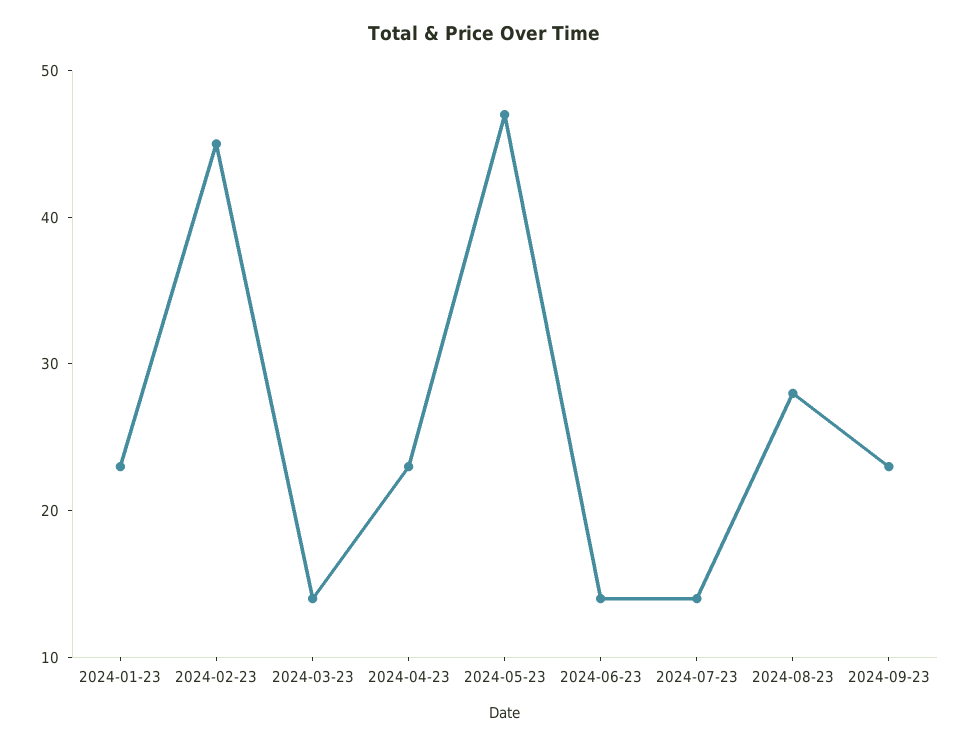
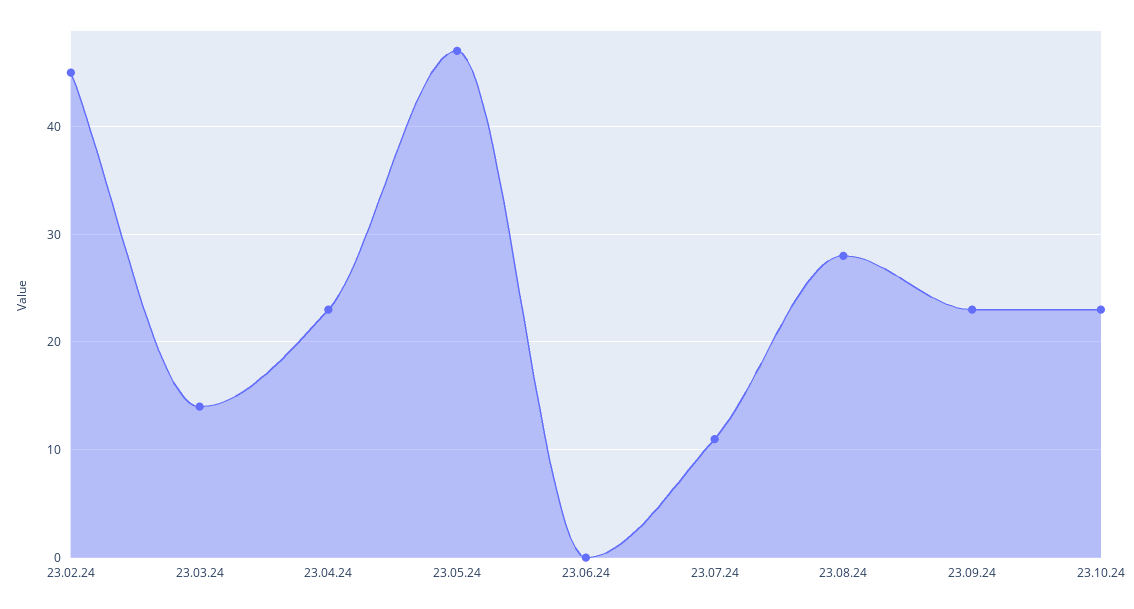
2024-01-23: 23 -> none
2024-06-23: 14 -> 0
2024-07-23: 14 -> 11
23.10.24: none -> 23

